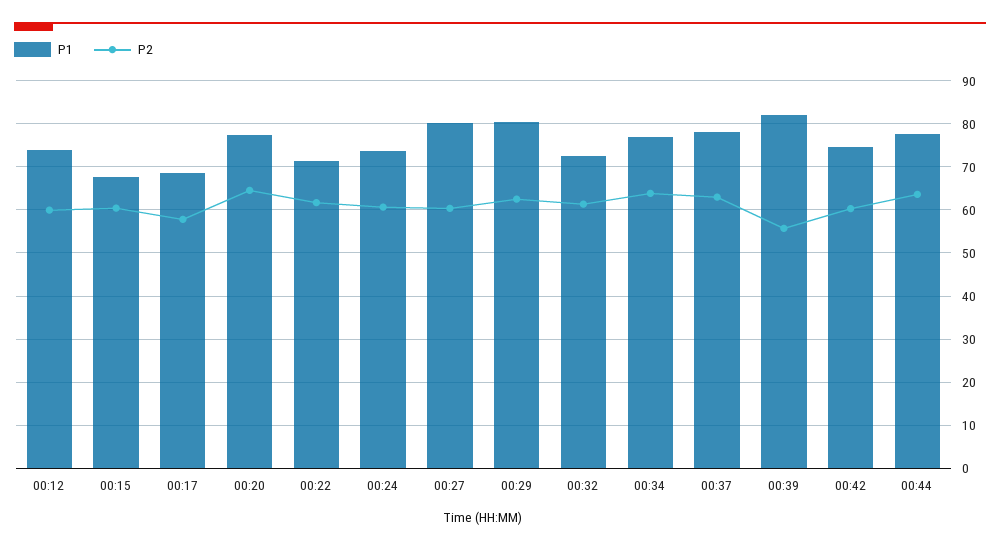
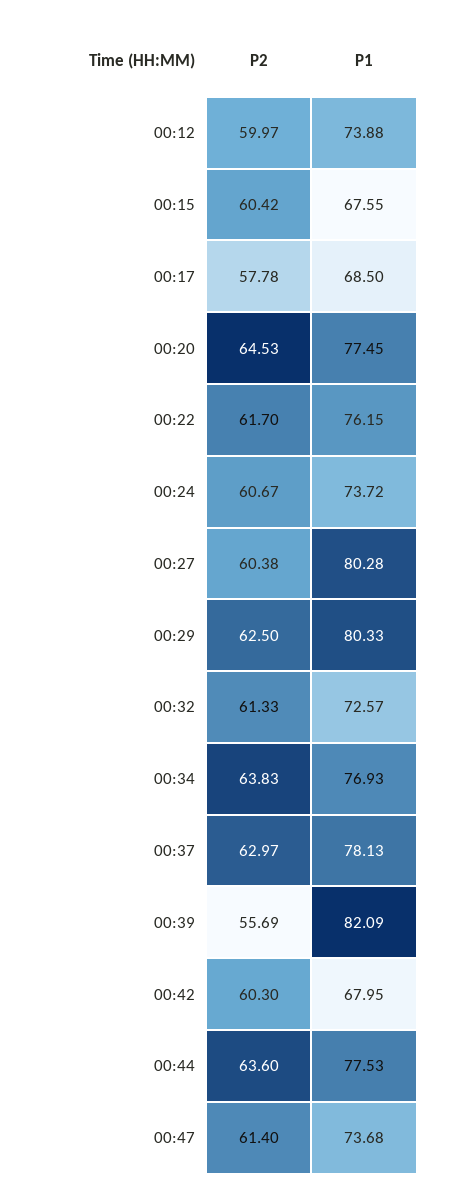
P1, 00:22: 72 -> 76.15
P1, 00:42: 74 -> 67.95
P2, 00:47: none -> 61.4
P1, 00:47: none -> 73.68

